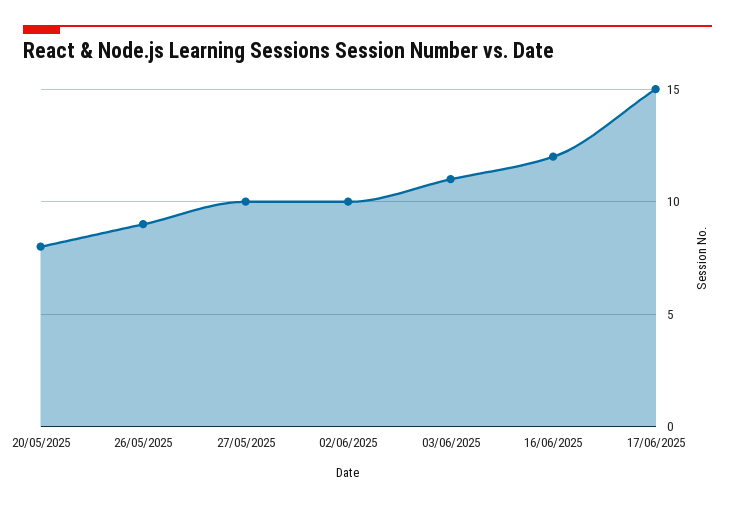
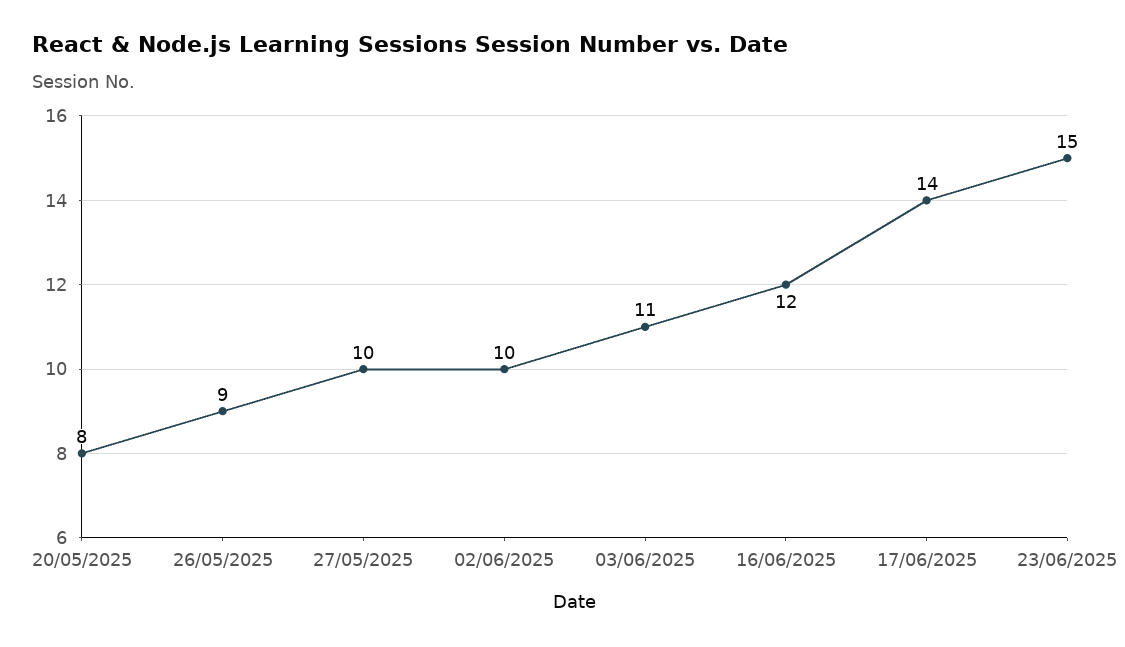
17/06/2025: 15 -> 14
23/06/2025: none -> 15

